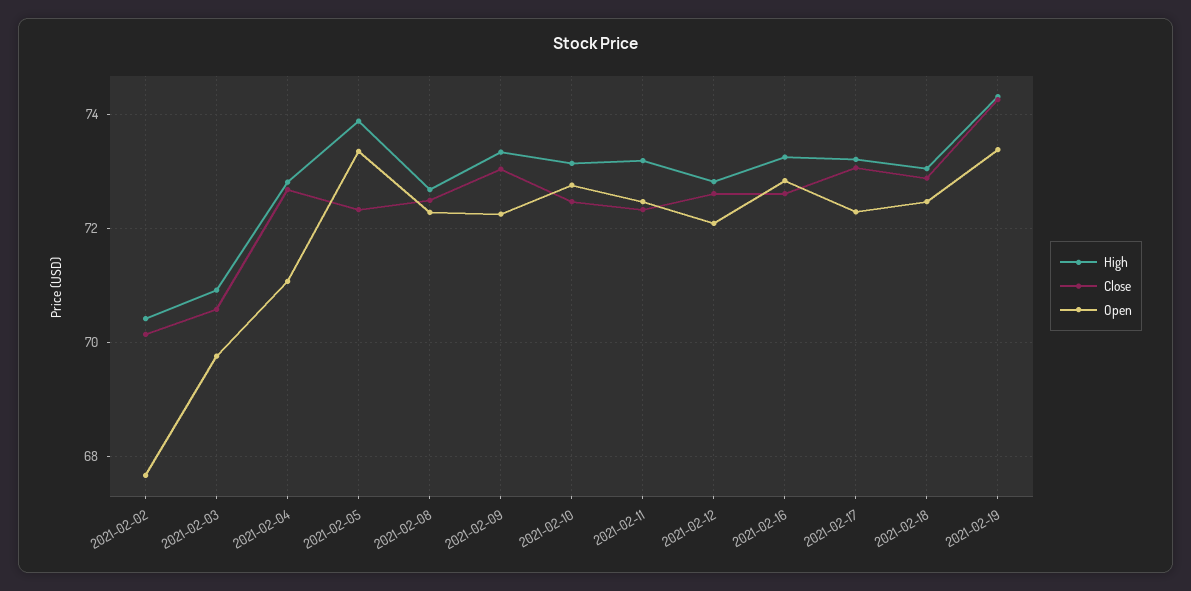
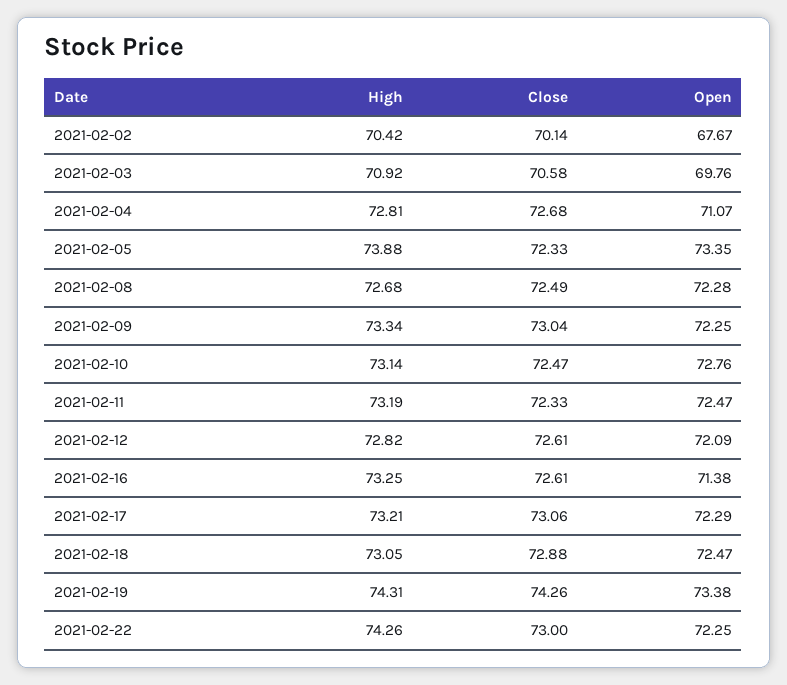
Open, 2021-02-16: 72.8 -> 71.38
High, 2021-02-22: none -> 74.26
Close, 2021-02-22: none -> 73
Open, 2021-02-22: none -> 72.25

